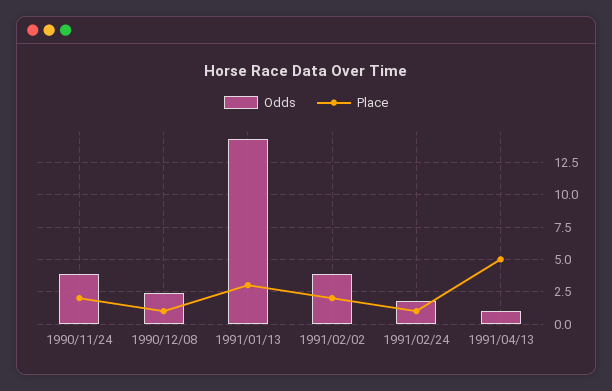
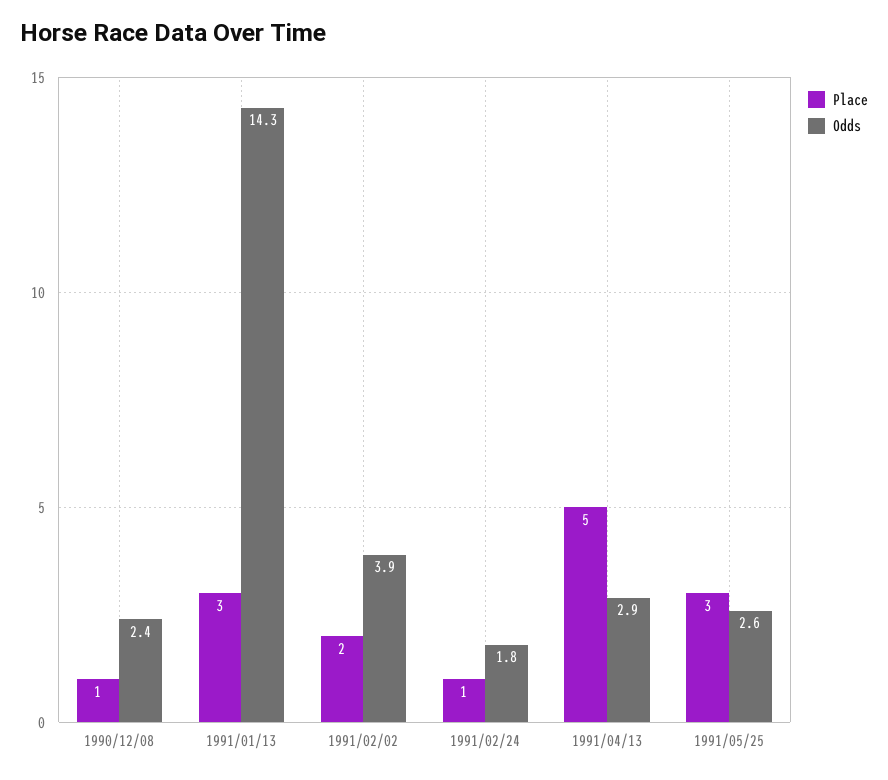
Odds, 1990/11/24: 4 -> none
Place, 1990/11/24: 2 -> none
Odds, 1991/04/13: 1 -> 2.9
Place, 1991/05/25: none -> 3
Odds, 1991/05/25: none -> 2.6

